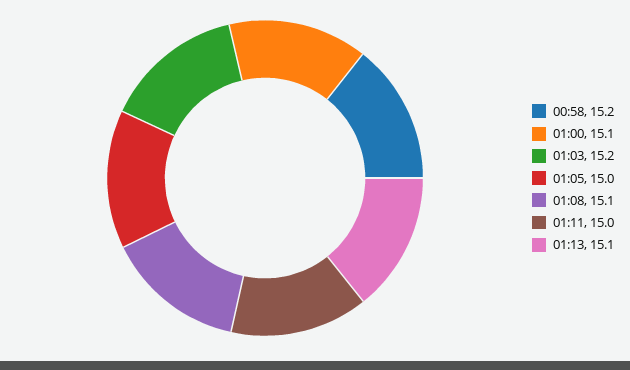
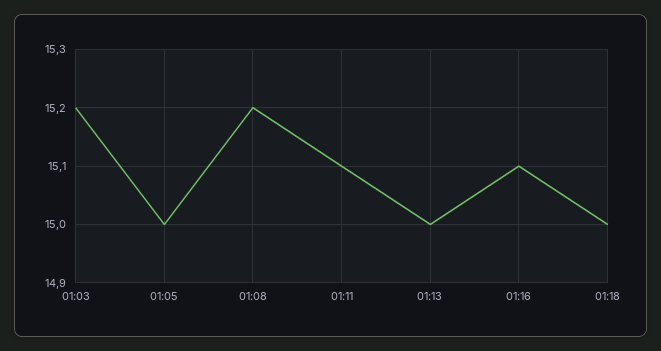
00:58: 15.2 -> none
01:00: 15.1 -> none
01:08: 15.1 -> 15.2
01:11: 15 -> 15.1
01:13: 15.1 -> 15
01:16: none -> 15.1
01:18: none -> 15

